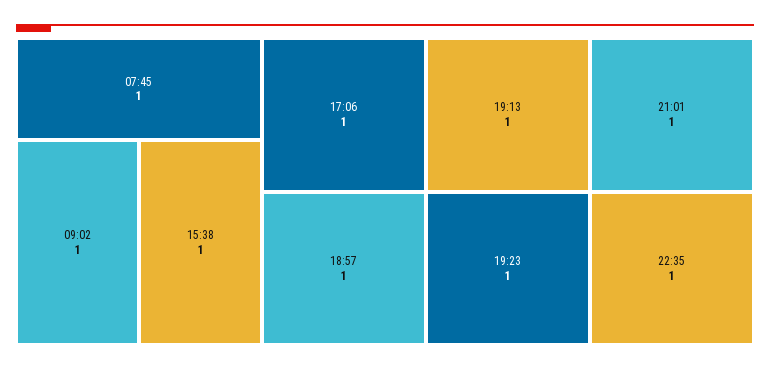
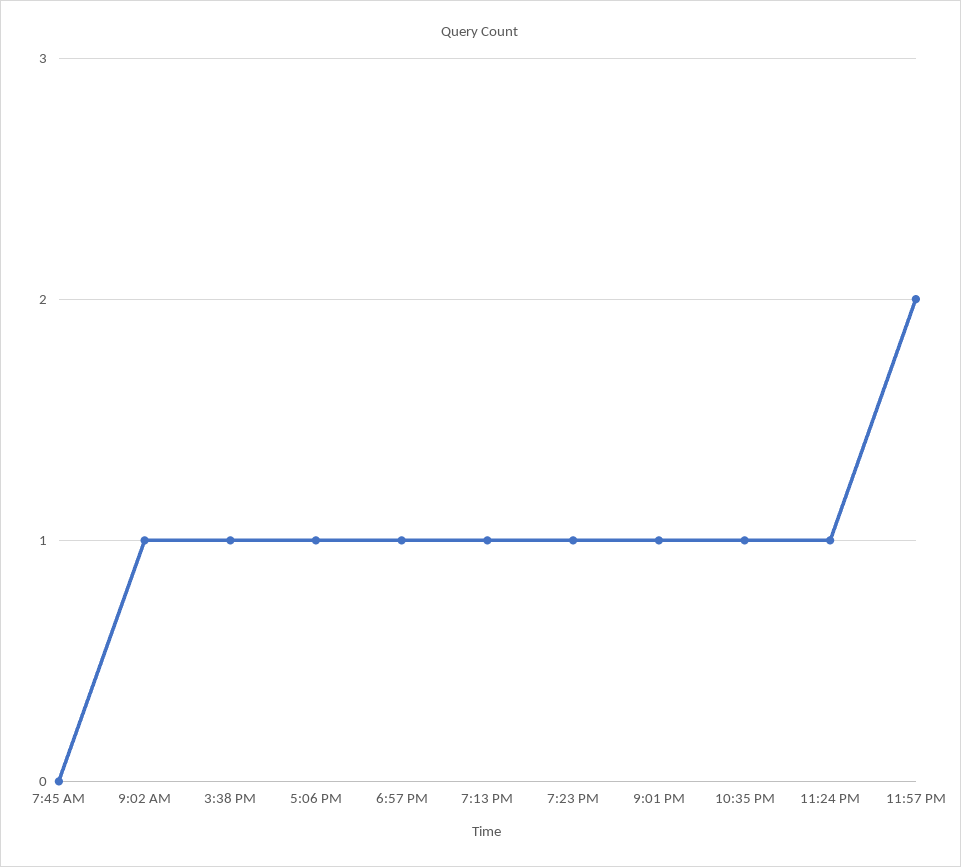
07:45: 1 -> 0
11:24 PM: none -> 1
11:57 PM: none -> 2

